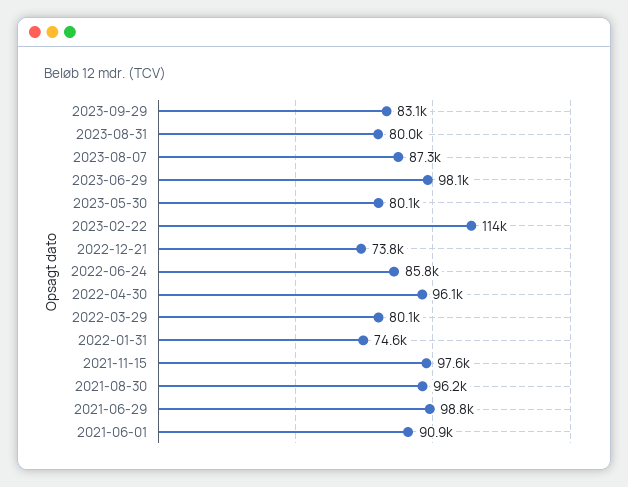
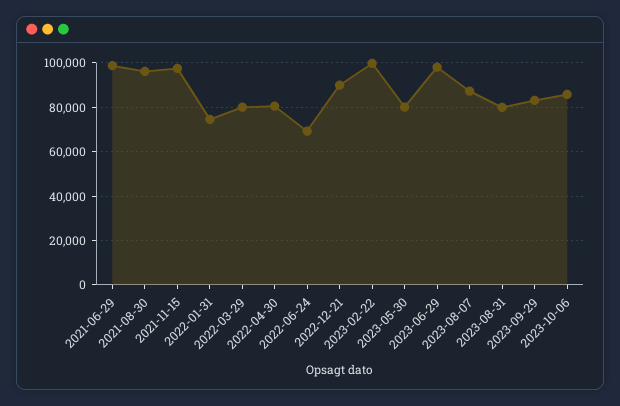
2023-02-22: 114000 -> 100000
2022-12-21: 73800 -> 90000
2022-06-24: 85800 -> 70000
2022-04-30: 96100 -> 80000
2021-06-01: 90900 -> none
2023-10-06: none -> 85000

